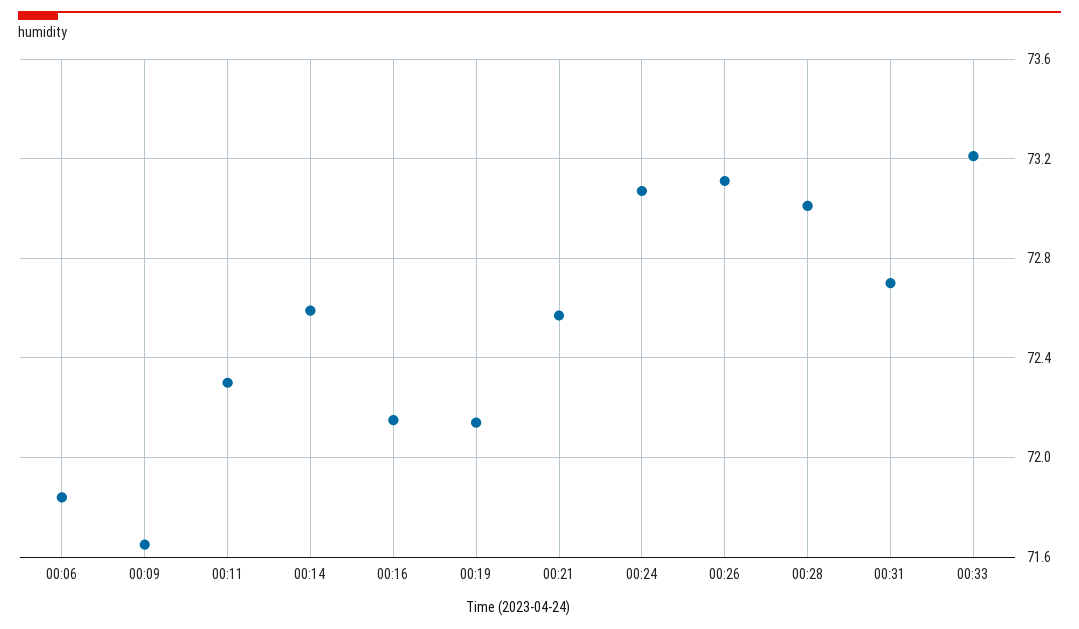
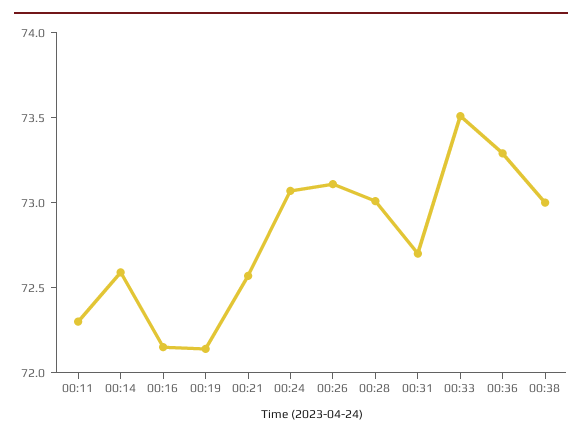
00:06: 71.85 -> none
00:09: 71.65 -> none
00:33: 73.2 -> 73.5
00:36: none -> 73.3
00:38: none -> 73

